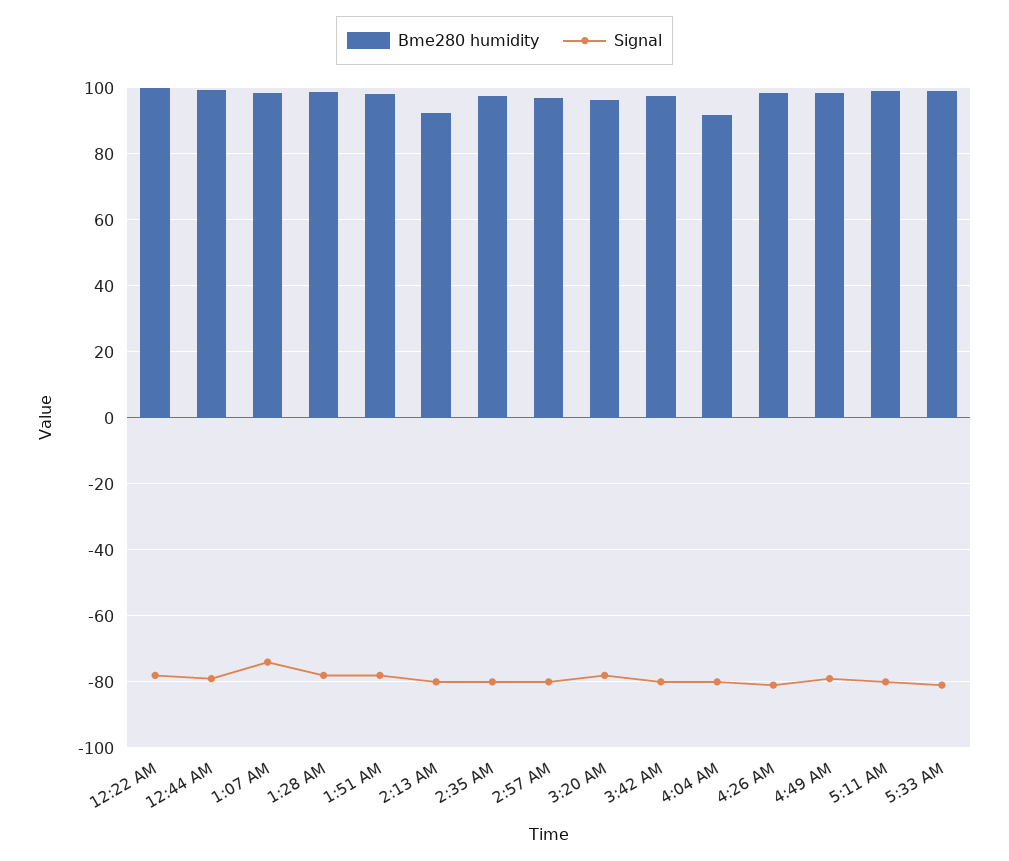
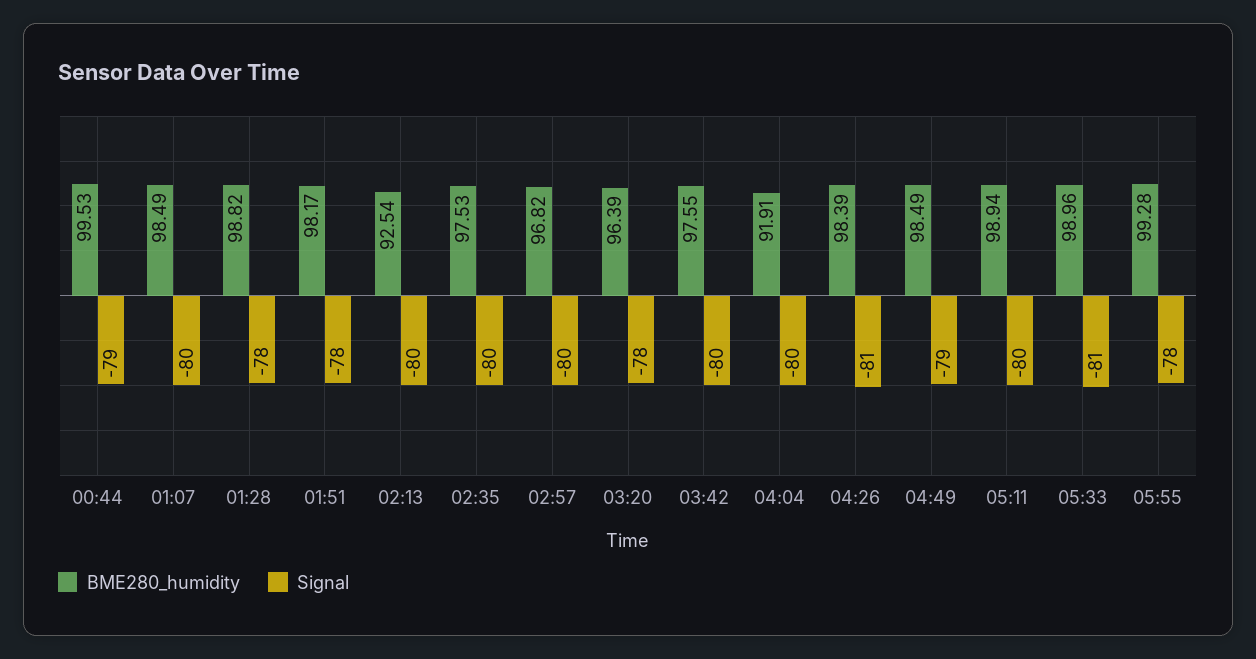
Bme280 humidity, 12:22 AM: 100 -> none
Signal, 12:22 AM: -78 -> none
Signal, 1:07 AM: -74 -> -80
Bme280 humidity, 05:55: none -> 99.28
Signal, 05:55: none -> -78

